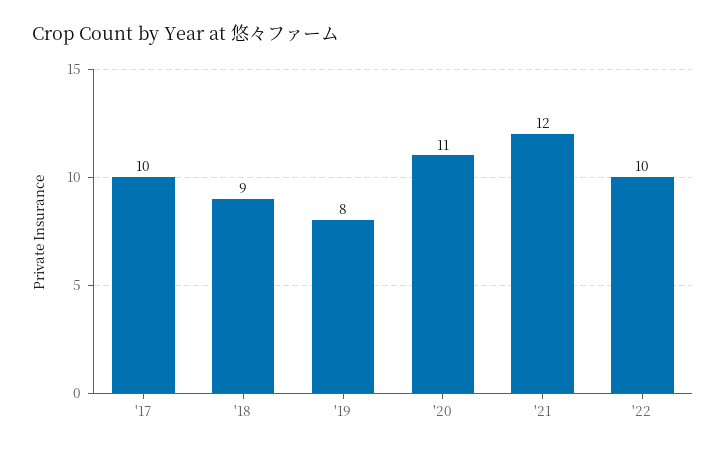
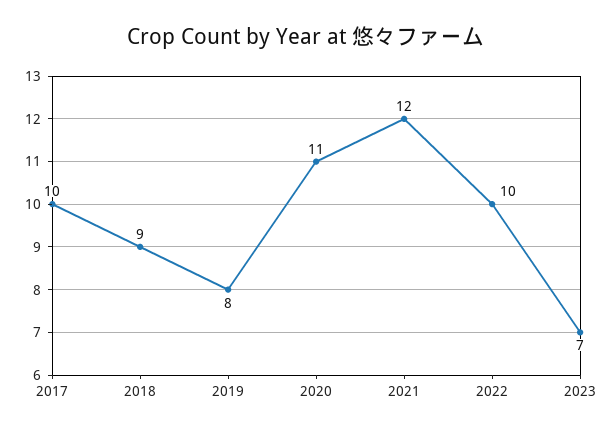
2023: none -> 7

